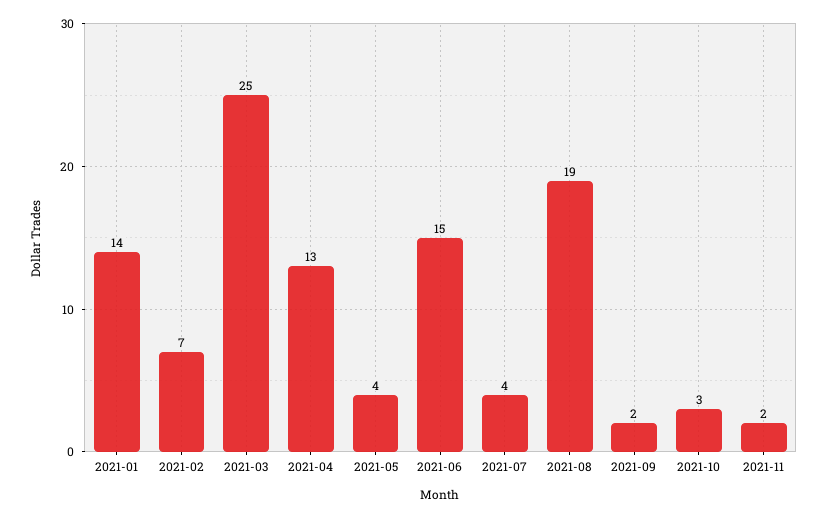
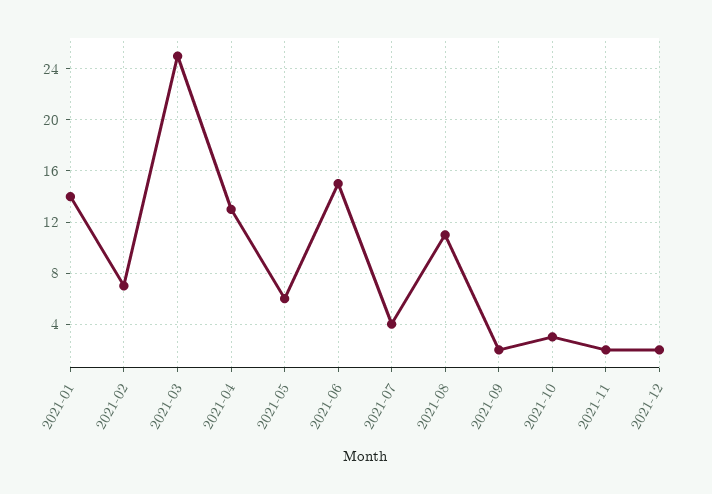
2021-05: 4 -> 6
2021-08: 19 -> 11
2021-12: none -> 2

